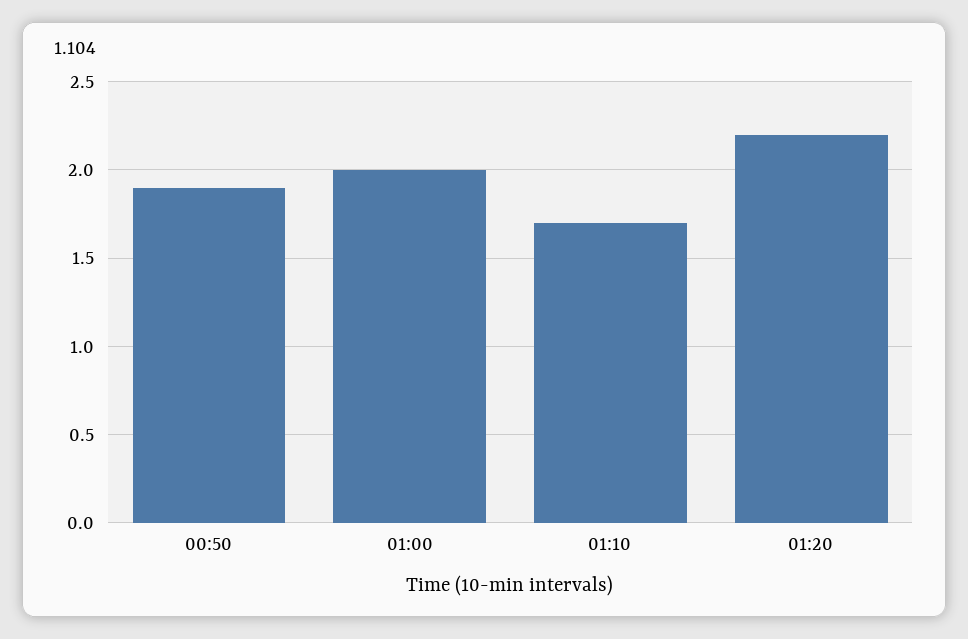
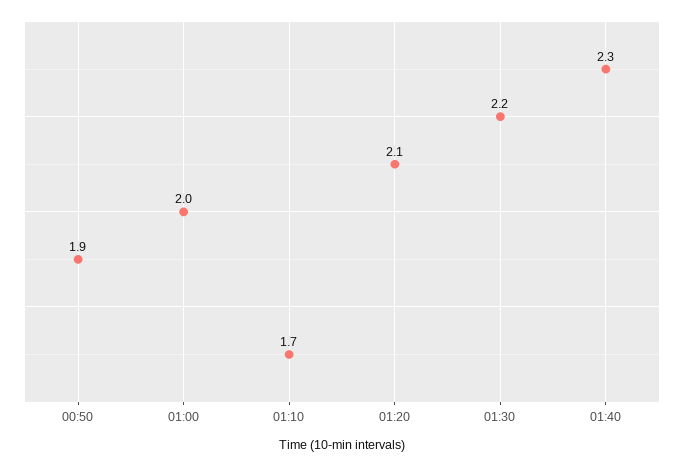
01:20: 2.2 -> 2.1
01:30: none -> 2.2
01:40: none -> 2.3

